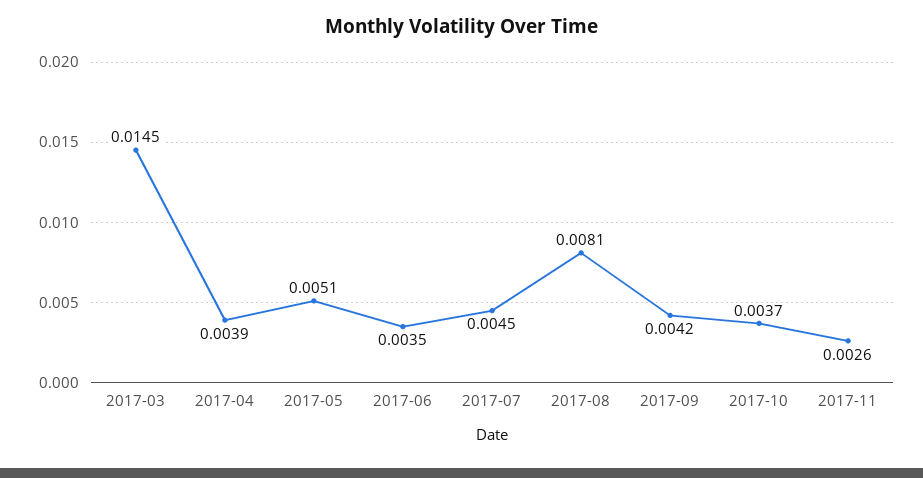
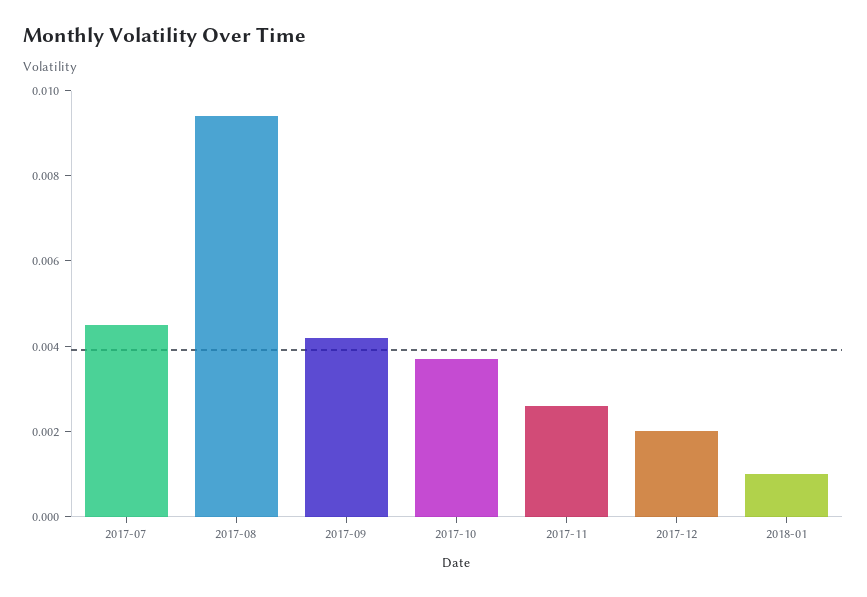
2017-03: 0.0145 -> none
2017-04: 0.0039 -> none
2017-05: 0.0051 -> none
2017-06: 0.0035 -> none
2017-08: 0.0081 -> 0.0095
2017-12: none -> 0.002
2018-01: none -> 0.001

